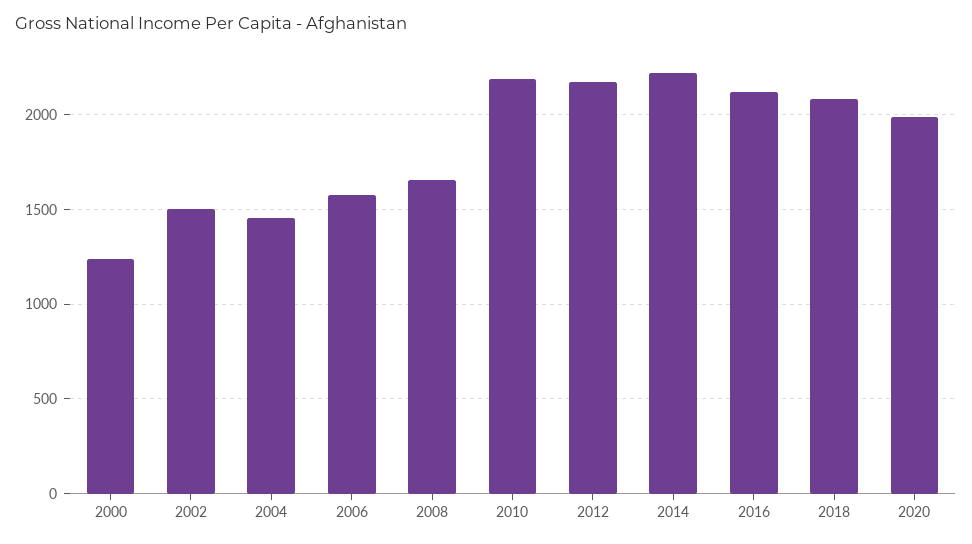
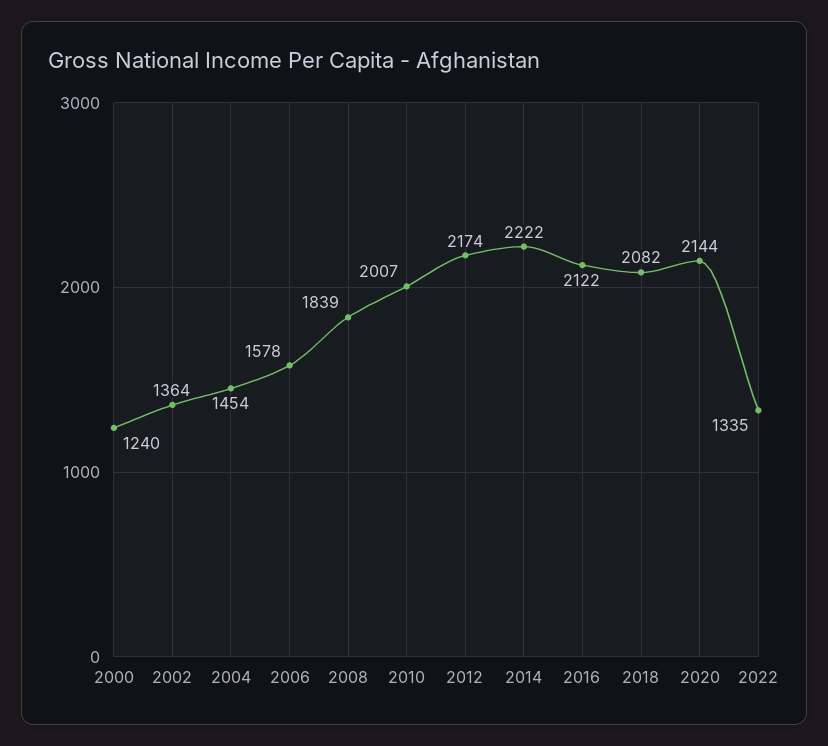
2002: 1500 -> 1364
2008: 1650 -> 1839
2010: 2200 -> 2007
2020: 2000 -> 2144
2022: none -> 1335

